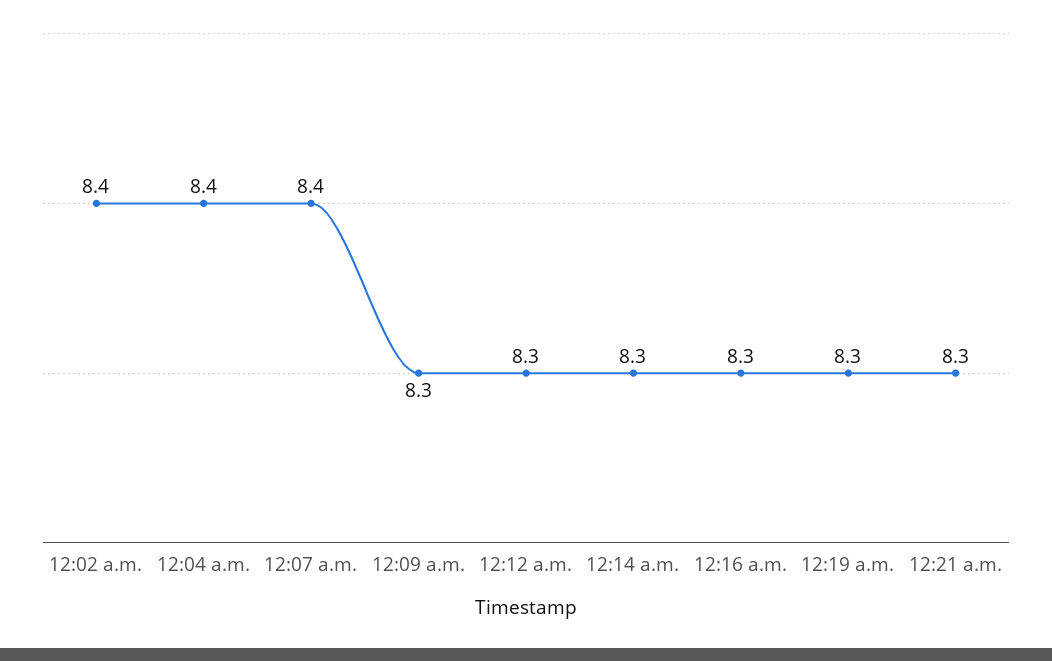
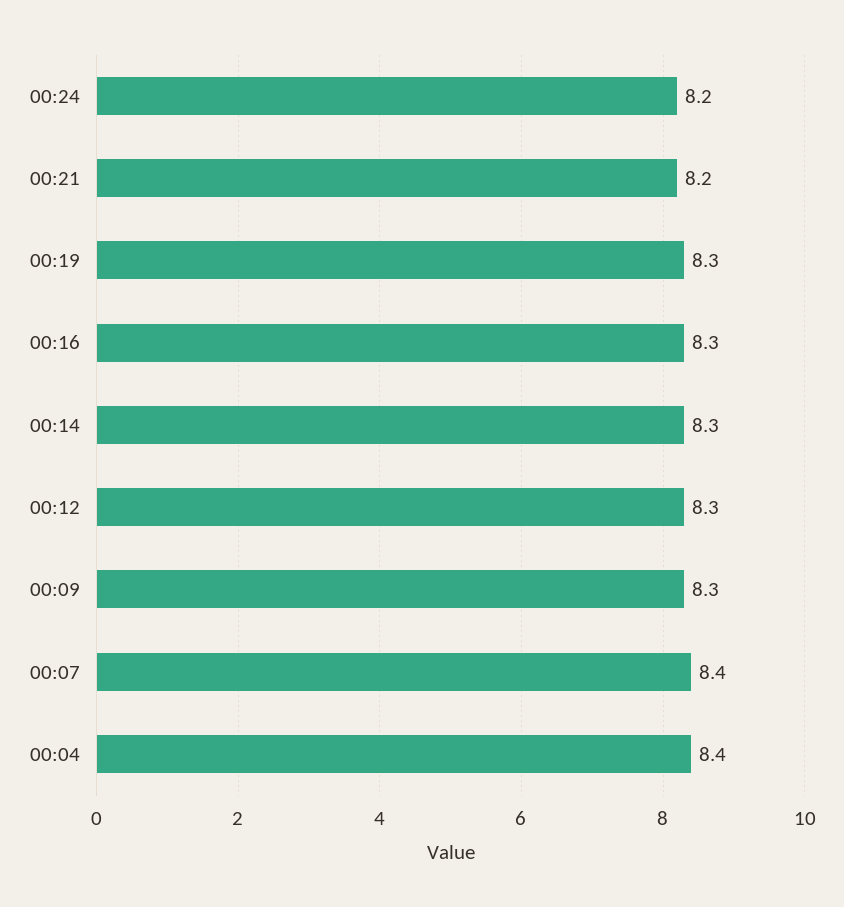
12:02 a.m.: 8.4 -> none
12:21 a.m.: 8.3 -> 8.2
00:24: none -> 8.2

